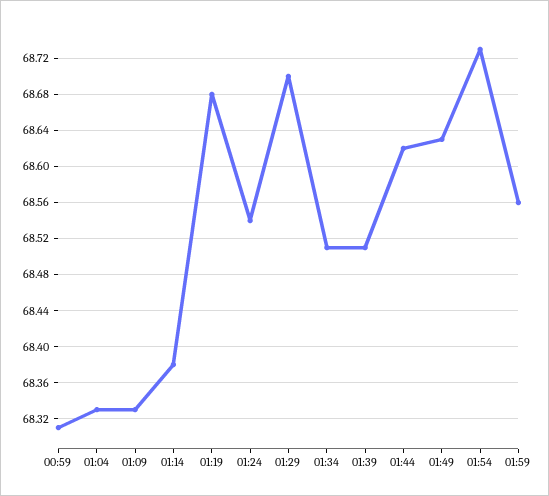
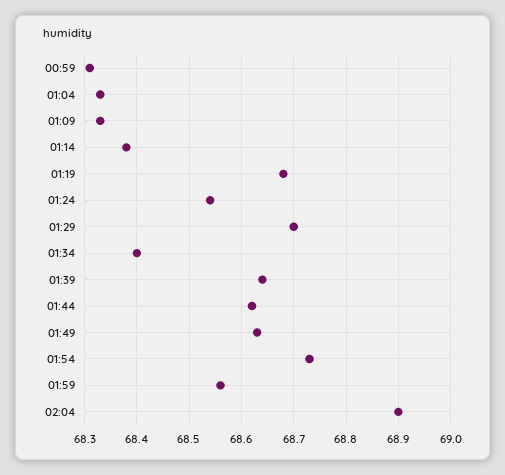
01:34: 68.51 -> 68.4
01:39: 68.51 -> 68.65
02:04: none -> 68.9

